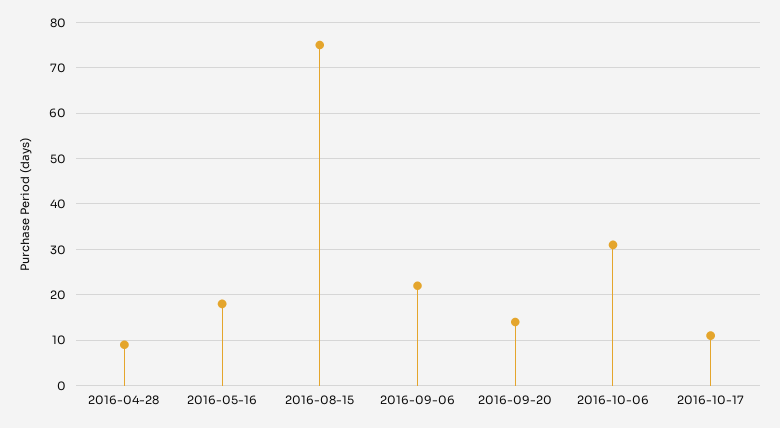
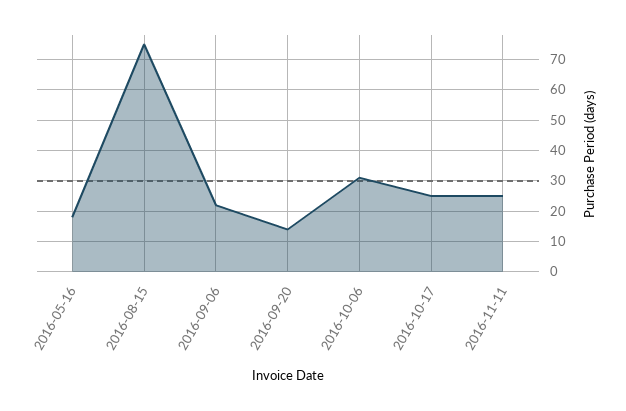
2016-04-28: 10 -> none
2016-10-17: 10 -> 25
2016-11-11: none -> 25

